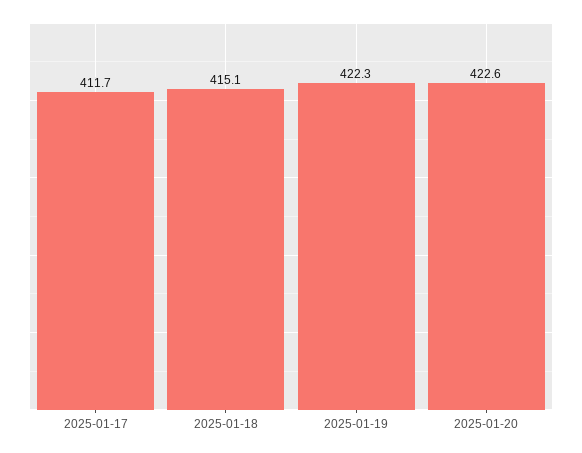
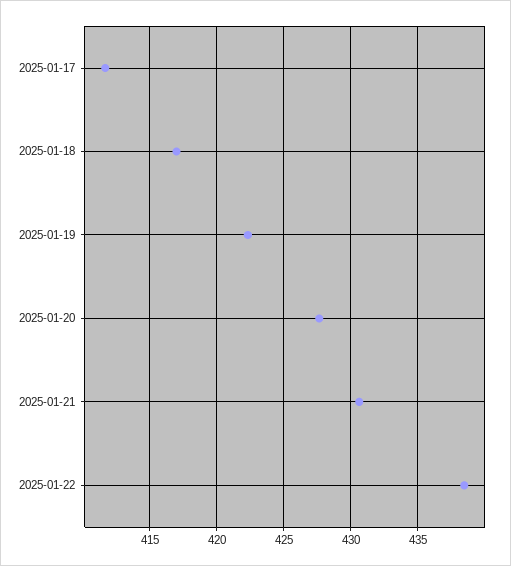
2025-01-18: 415.1 -> 417
2025-01-20: 422.6 -> 427.5
2025-01-21: none -> 430.5
2025-01-22: none -> 438.5

